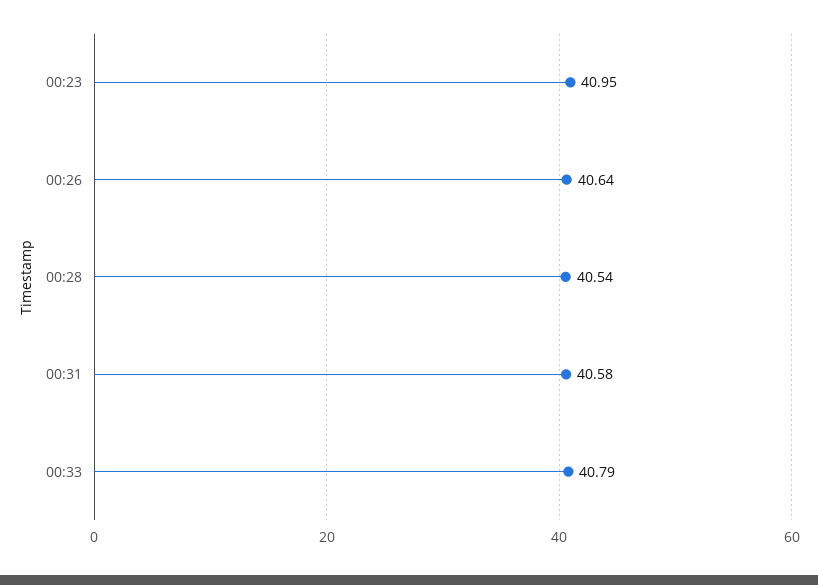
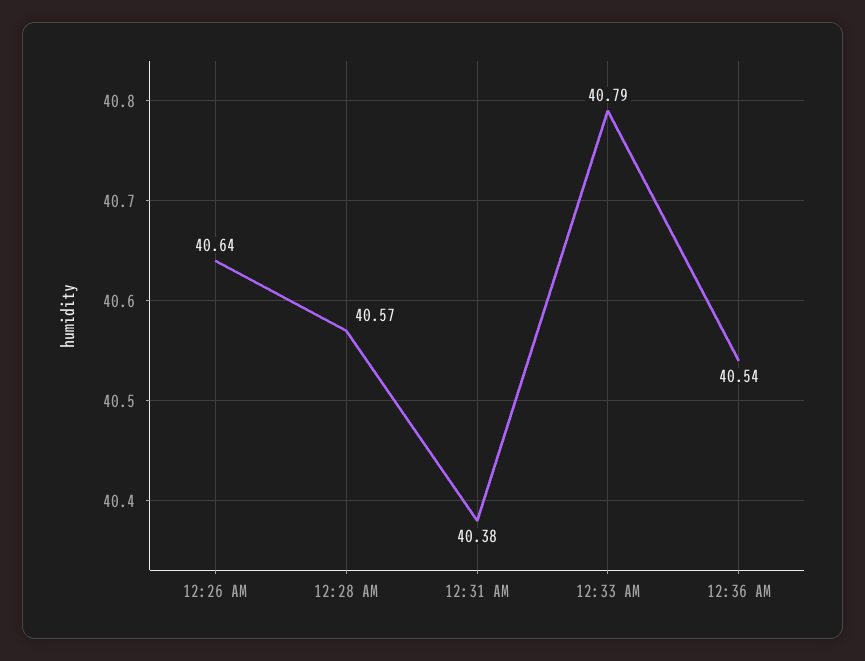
00:23: 40.95 -> none
00:28: 40.54 -> 40.57
00:31: 40.58 -> 40.38
12:36 AM: none -> 40.54

